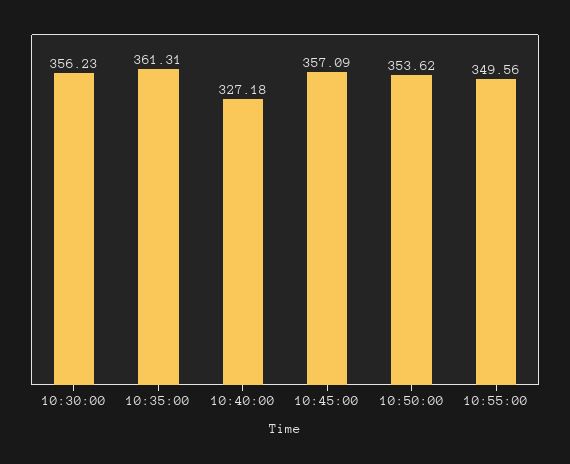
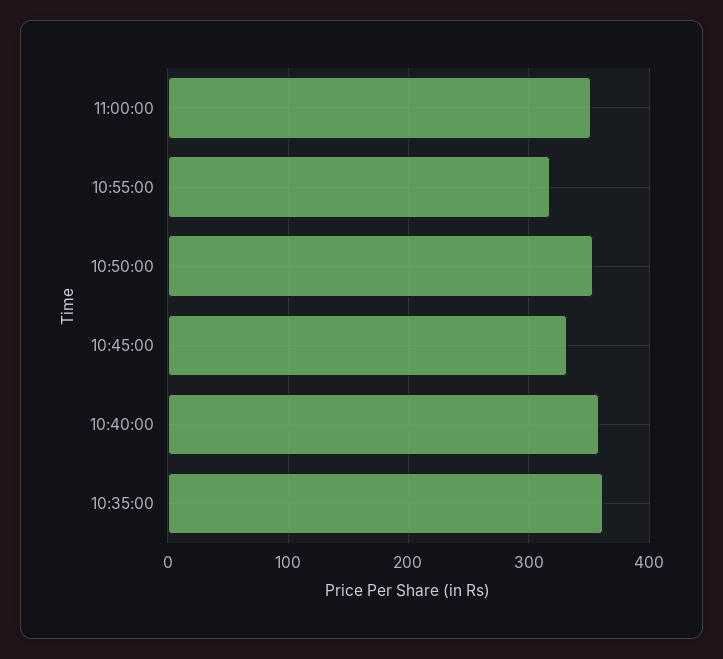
10:30:00: 356.23 -> none
10:40:00: 327.18 -> 360
10:45:00: 357.09 -> 330
10:55:00: 349.56 -> 320
11:00:00: none -> 350

